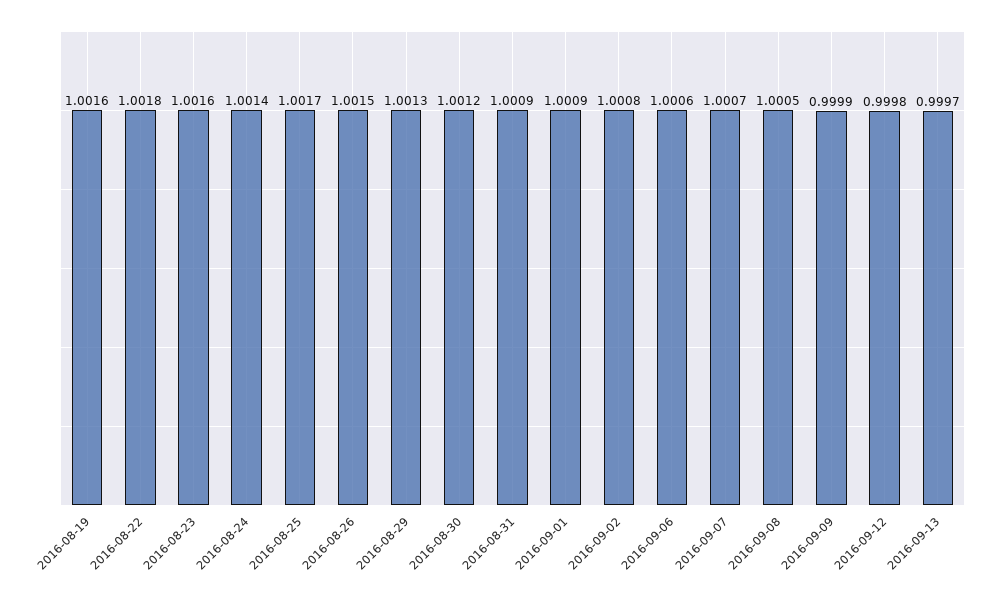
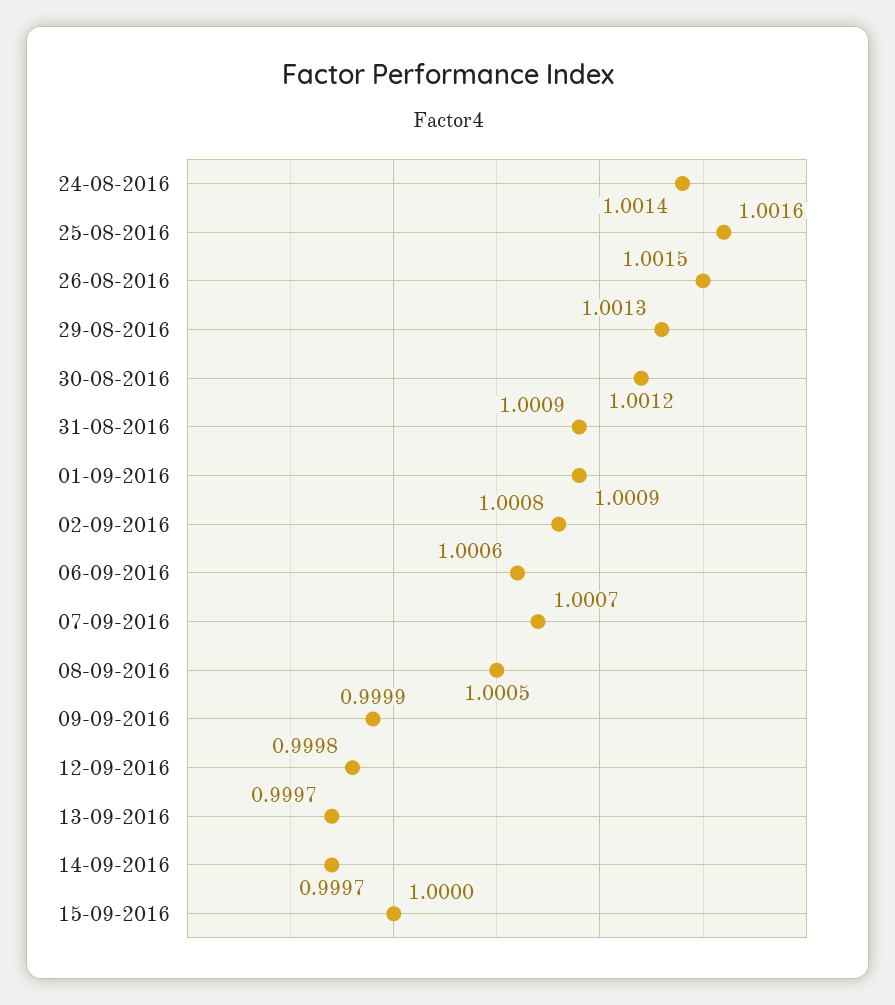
2016-08-19: 1.0016 -> none
2016-08-22: 1.0018 -> none
2016-08-23: 1.0016 -> none
2016-08-25: 1.0017 -> 1.0016
14-09-2016: none -> 0.9997
15-09-2016: none -> 1

